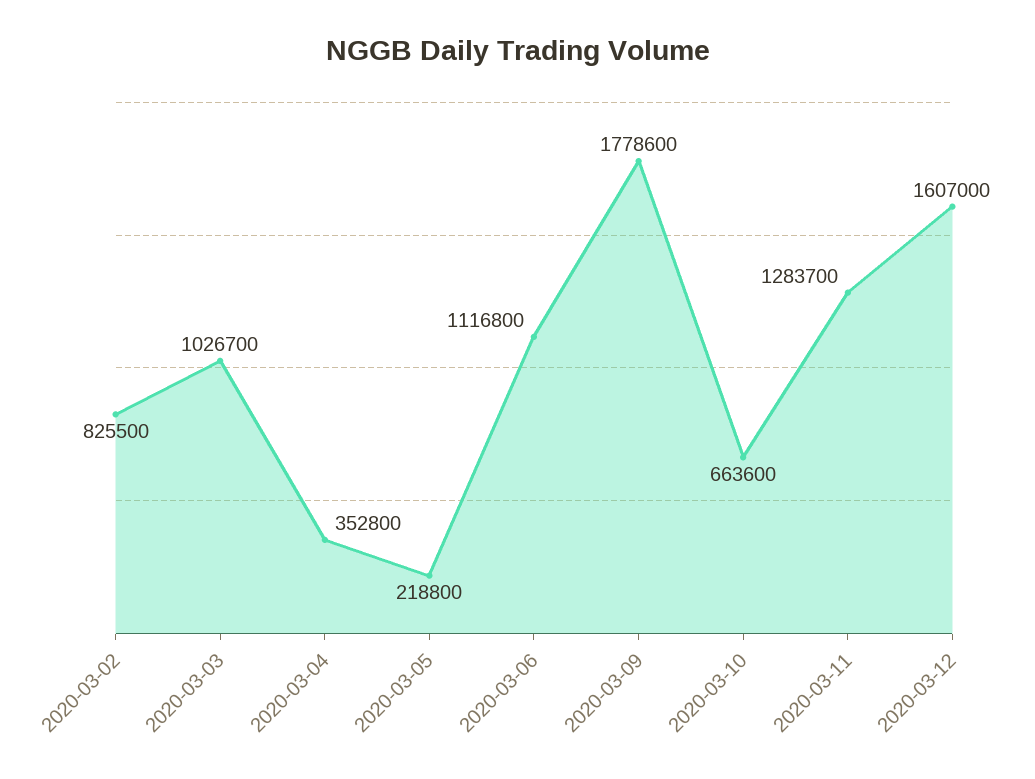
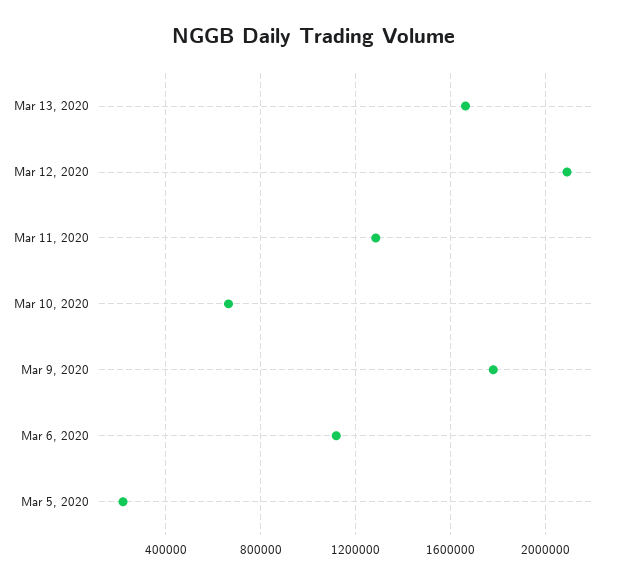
2020-03-02: 825500 -> none
2020-03-03: 1026700 -> none
2020-03-04: 352800 -> none
2020-03-12: 1607000 -> 2100000
Mar 13, 2020: none -> 1650000

